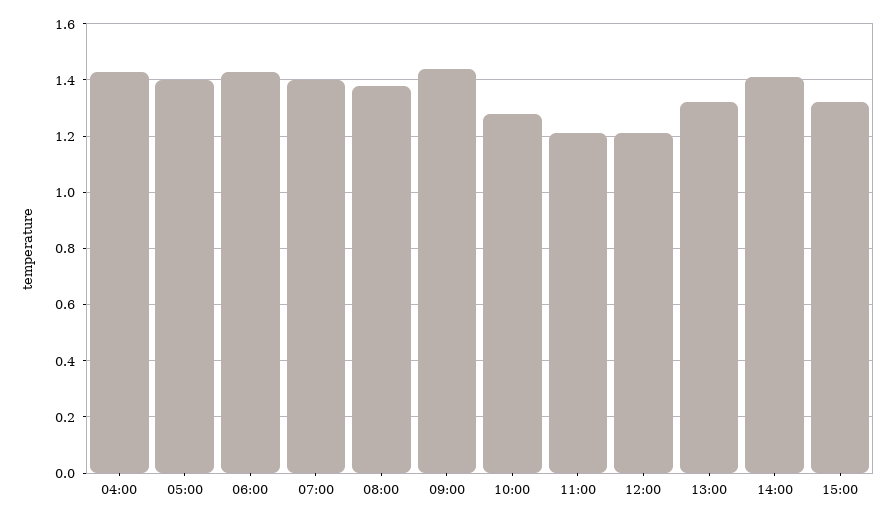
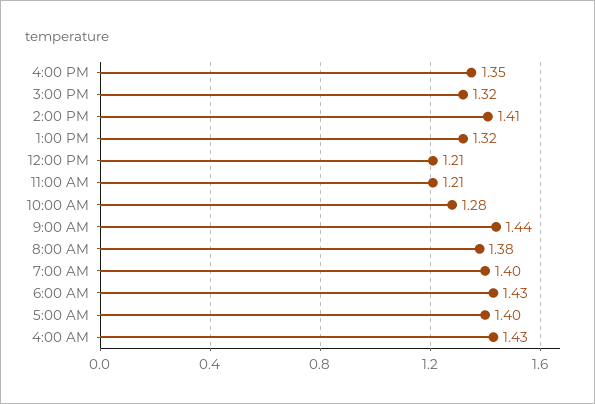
4:00 PM: none -> 1.35

